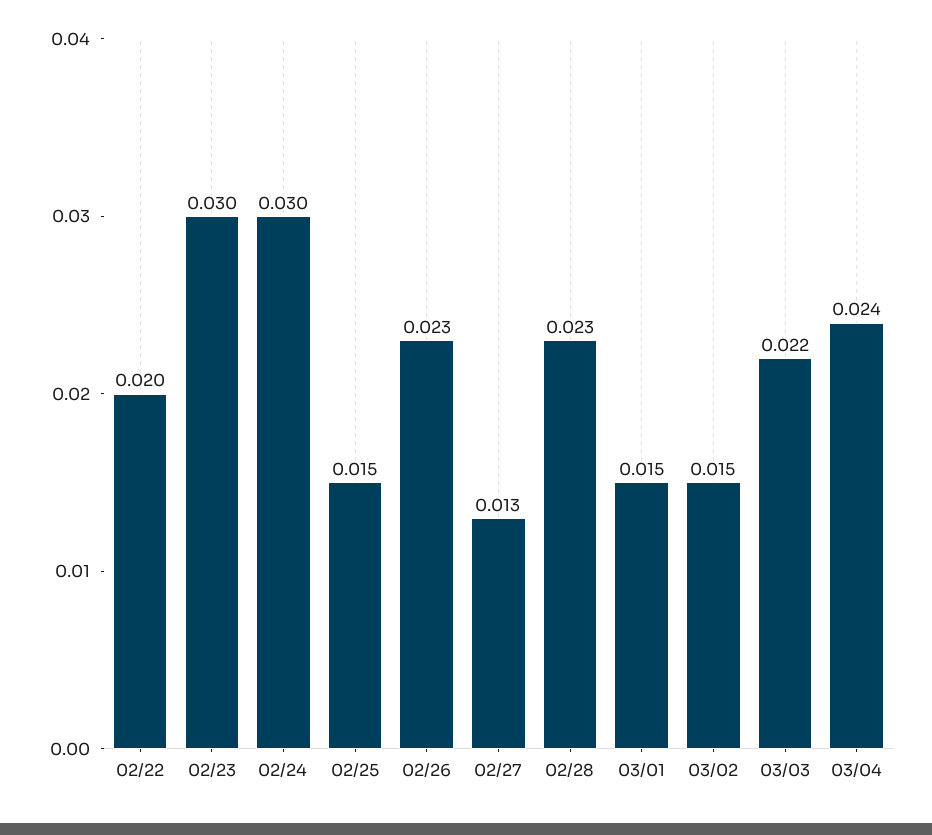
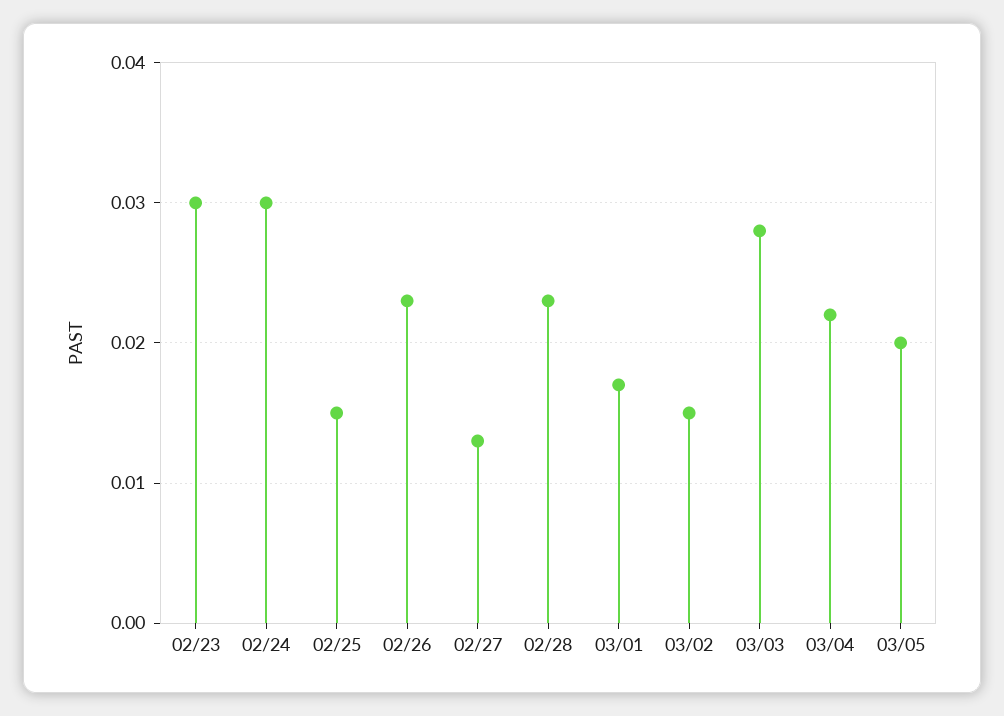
02/22: 0.02 -> none
03/01: 0.015 -> 0.017
03/03: 0.022 -> 0.028
03/04: 0.024 -> 0.022
03/05: none -> 0.02

